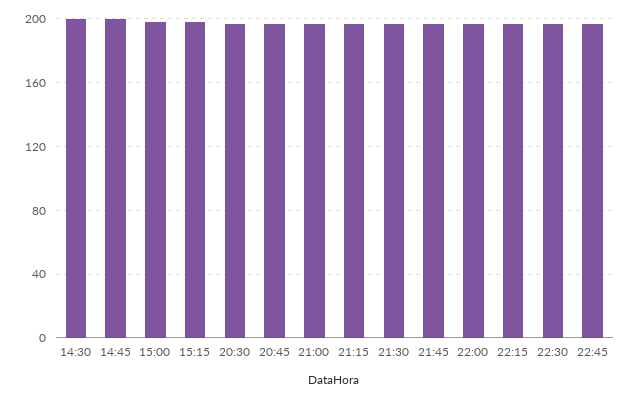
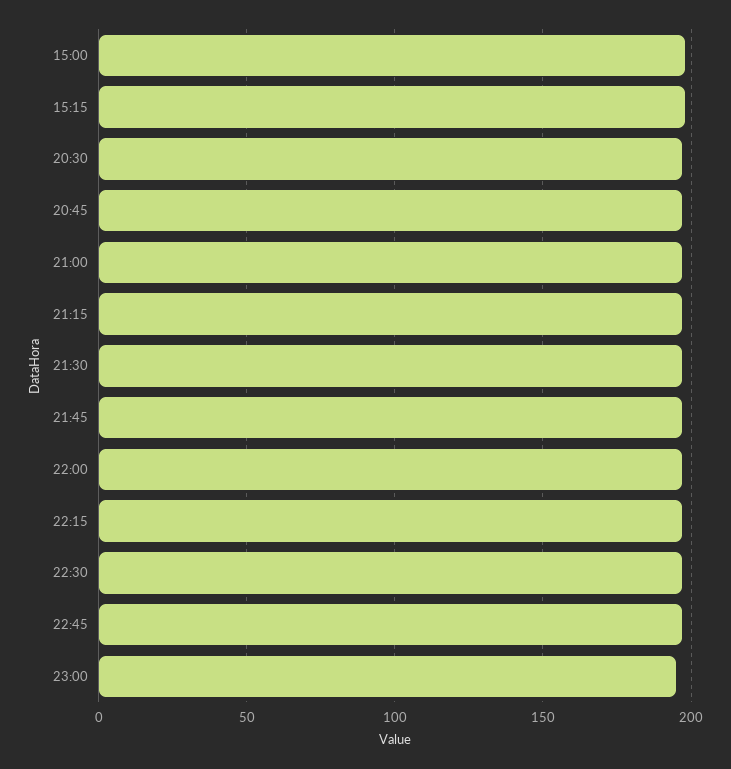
14:30: 200 -> none
14:45: 200 -> none
23:00: none -> 195

